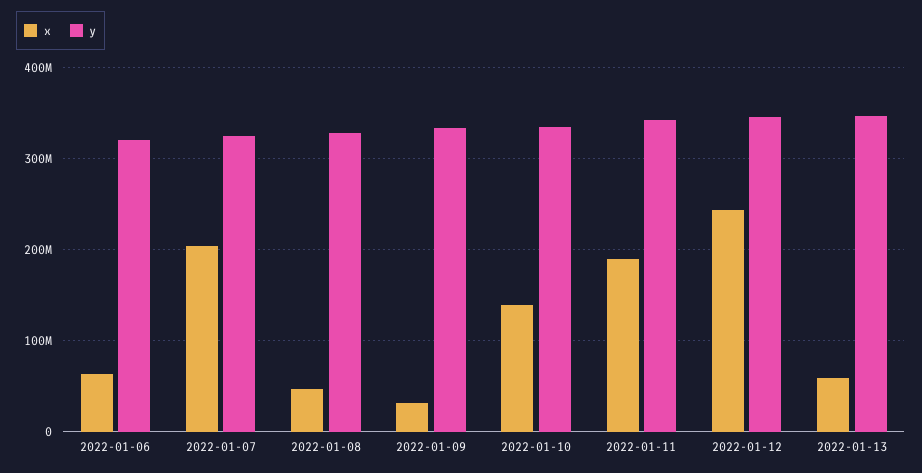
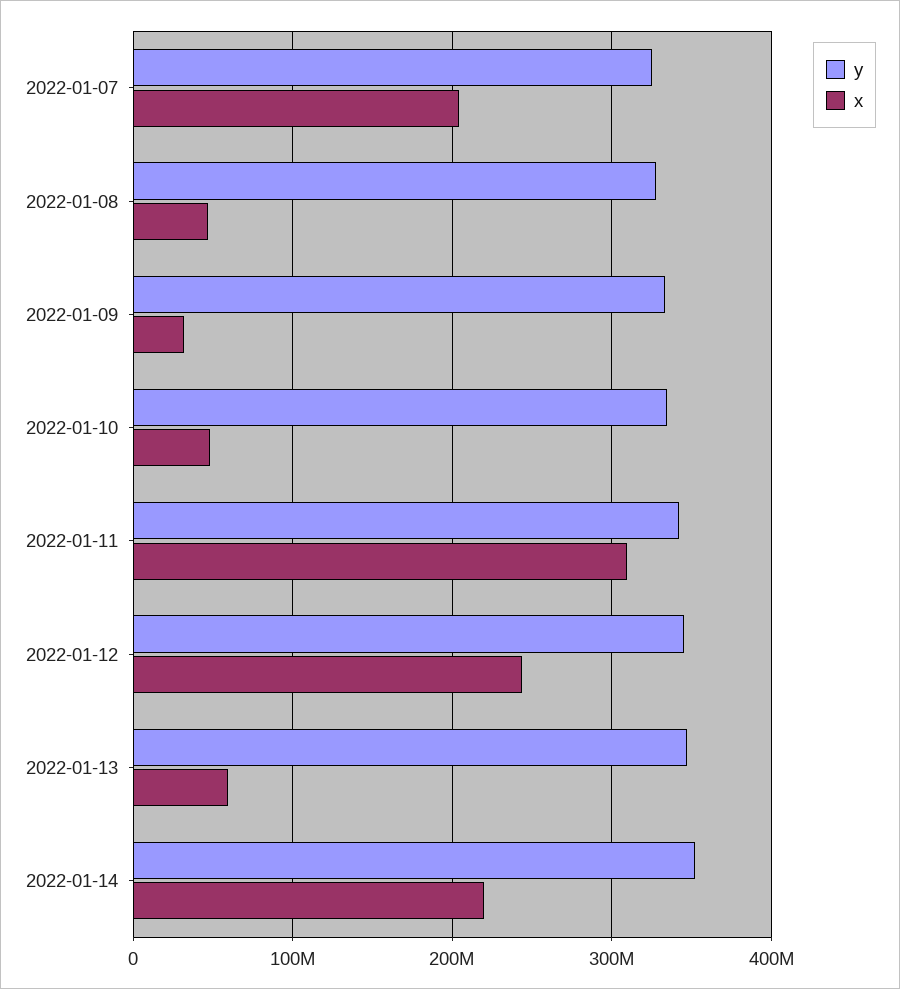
x, 2022-01-06: 60000000 -> none
y, 2022-01-06: 320000000 -> none
x, 2022-01-10: 140000000 -> 50000000
x, 2022-01-11: 190000000 -> 310000000
y, 2022-01-14: none -> 350000000
x, 2022-01-14: none -> 220000000

